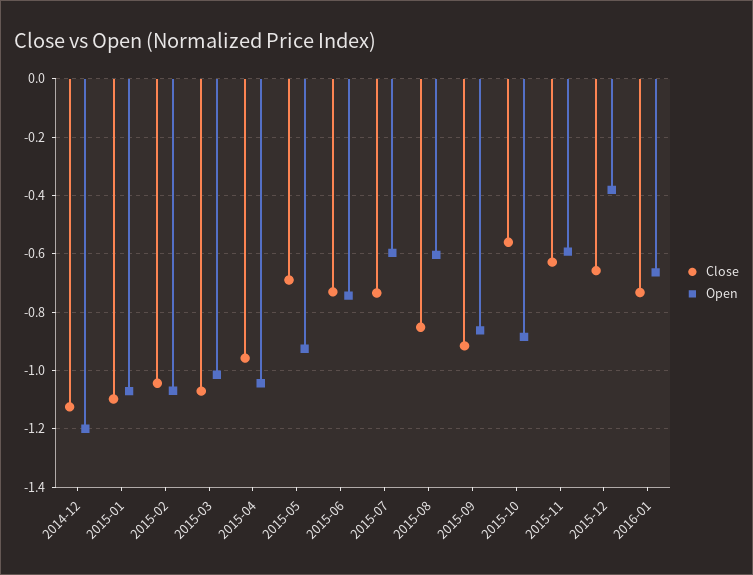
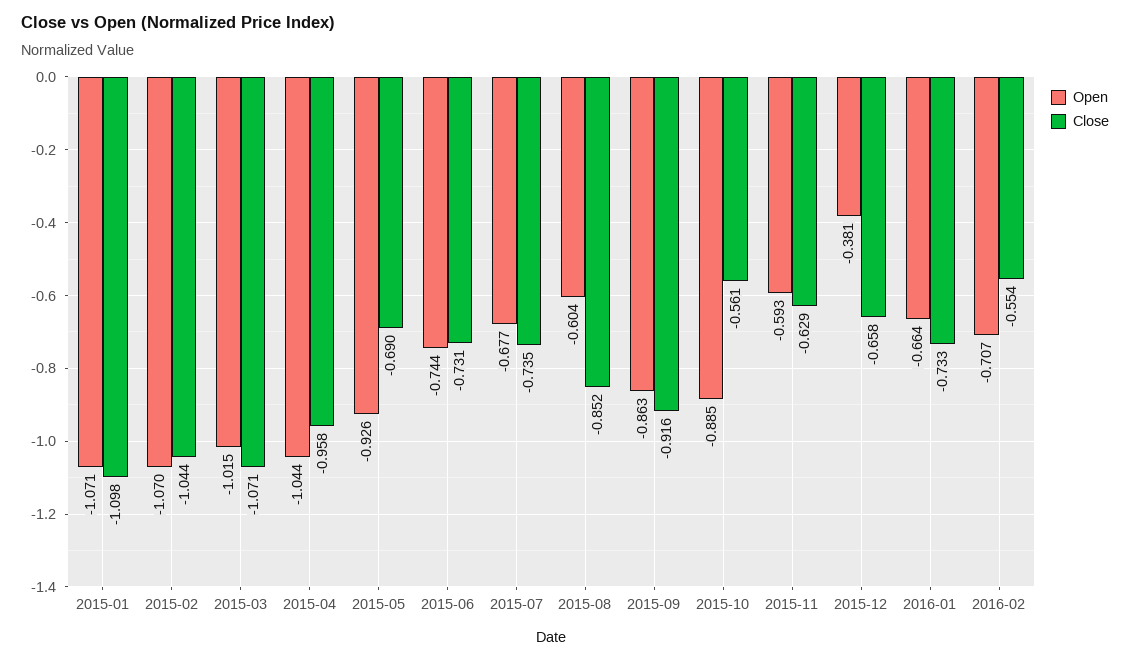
Close, 2014-12: -1.125 -> none
Open, 2014-12: -1.2 -> none
Open, 2015-07: -0.6 -> -0.677
Open, 2016-02: none -> -0.707
Close, 2016-02: none -> -0.554

